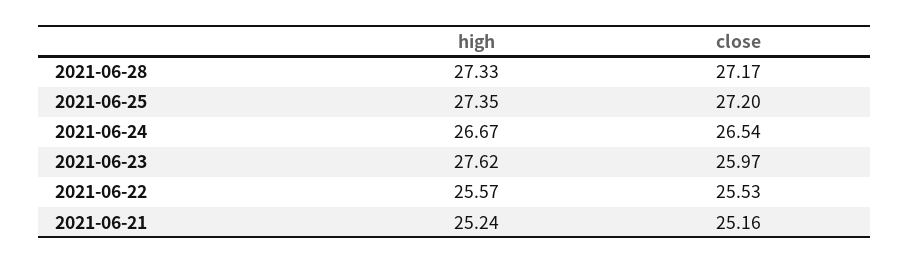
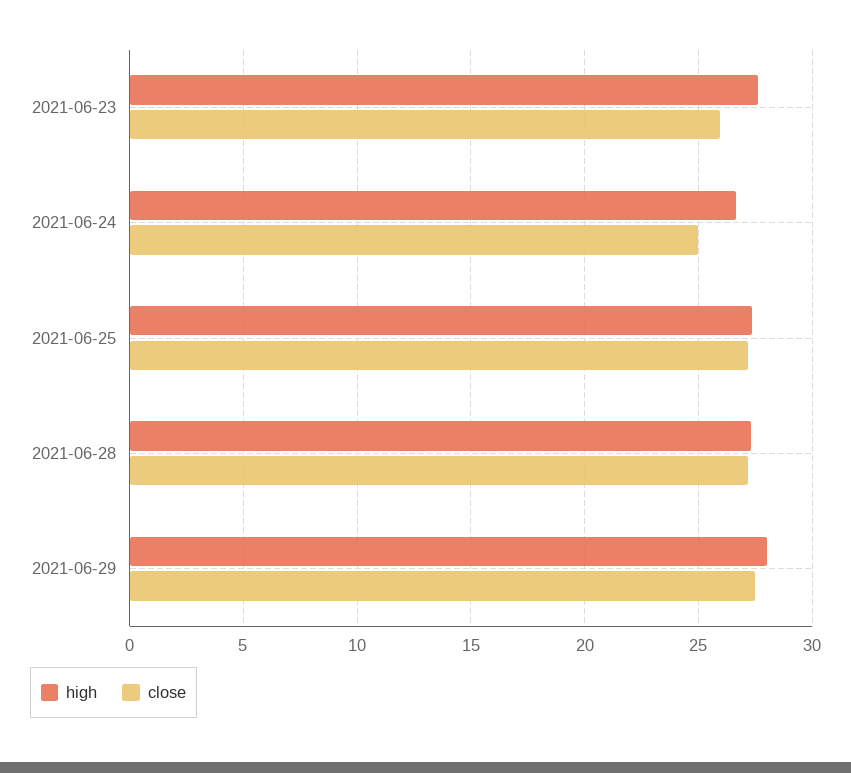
close, 2021-06-24: 26.54 -> 25
high, 2021-06-22: 25.57 -> none
close, 2021-06-22: 25.53 -> none
high, 2021-06-21: 25.24 -> none
close, 2021-06-21: 25.16 -> none
high, 2021-06-29: none -> 28
close, 2021-06-29: none -> 27.5

